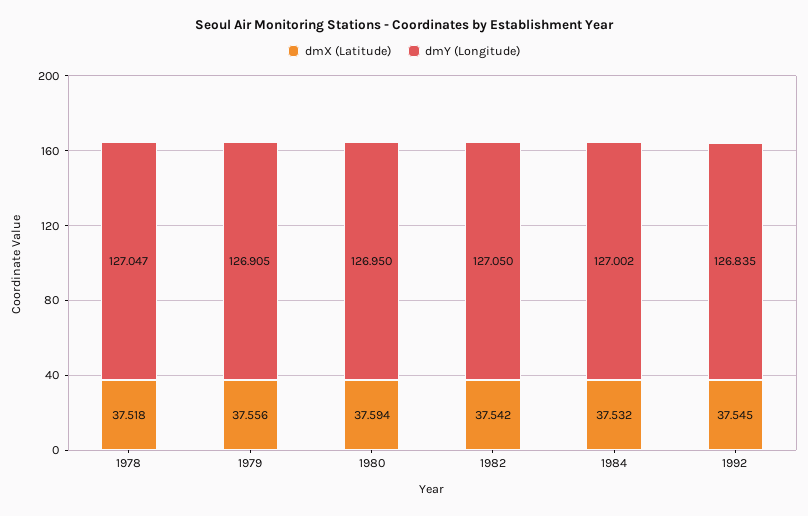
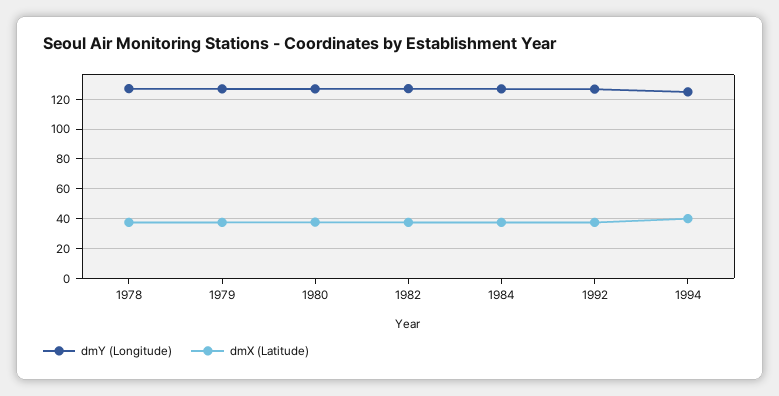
dmY (Longitude), 1994: none -> 125
dmX (Latitude), 1994: none -> 40

